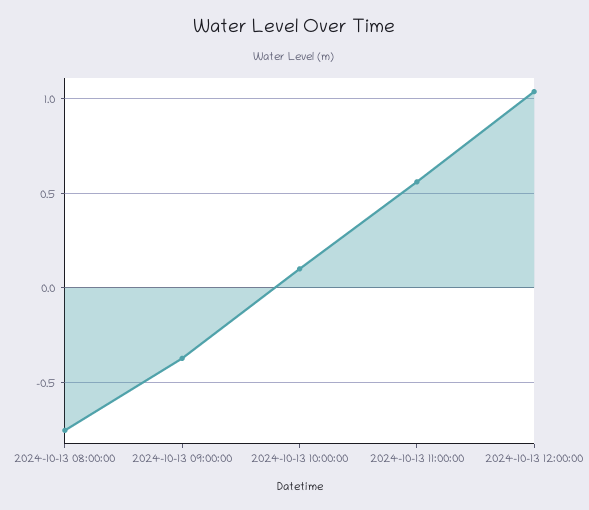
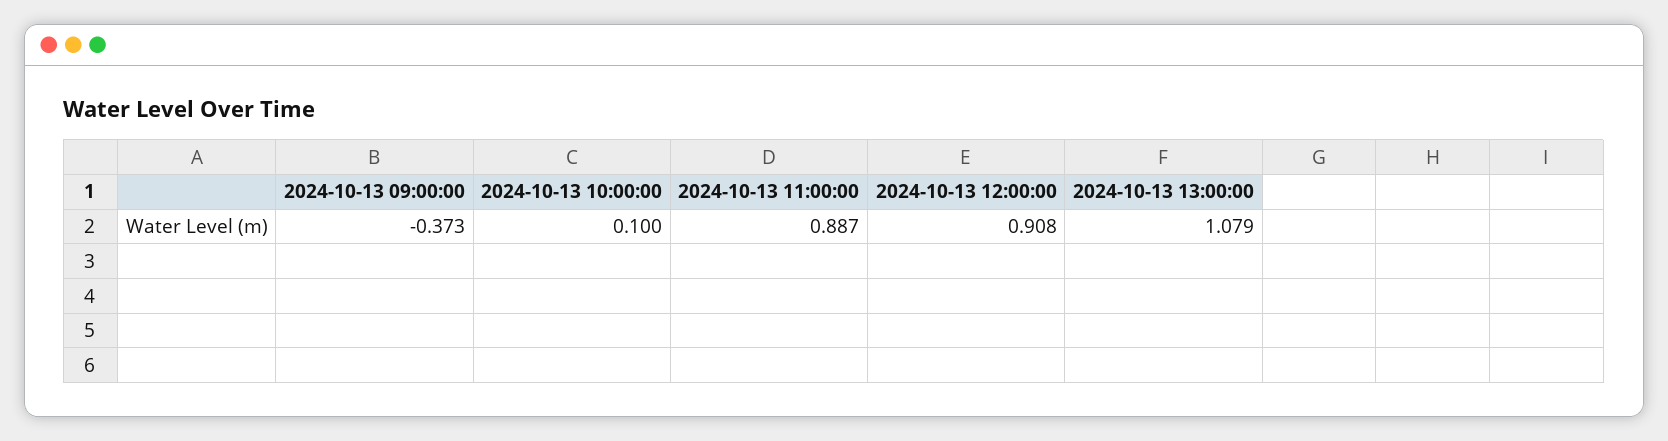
2024-10-13 08:00:00: -0.75 -> none
2024-10-13 11:00:00: 0.55 -> 0.887
2024-10-13 12:00:00: 1.05 -> 0.908
2024-10-13 13:00:00: none -> 1.079

